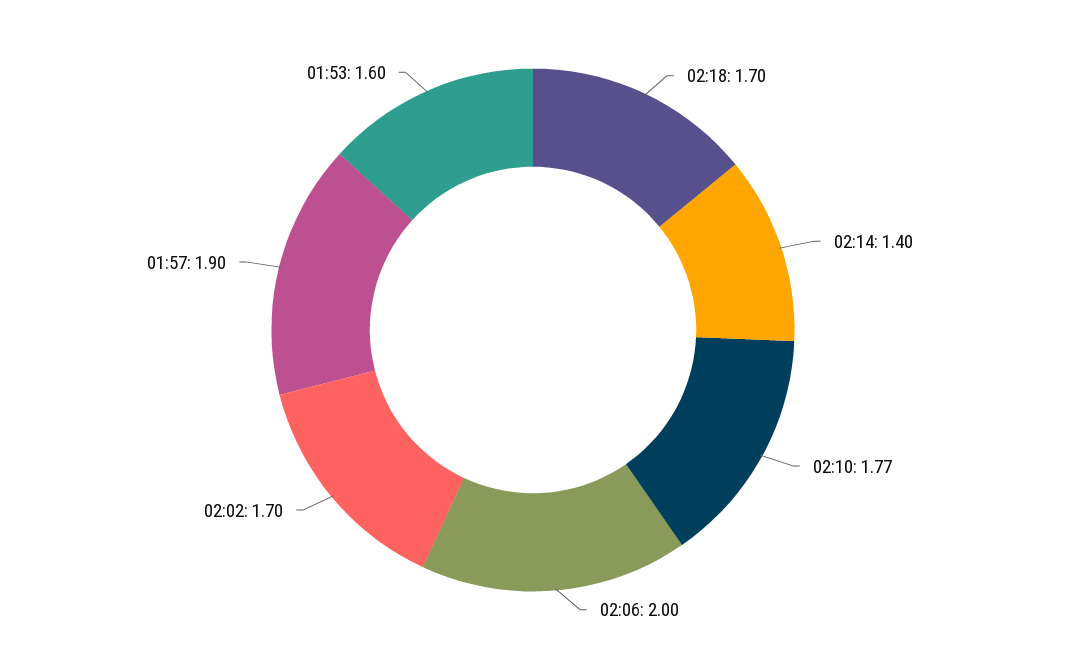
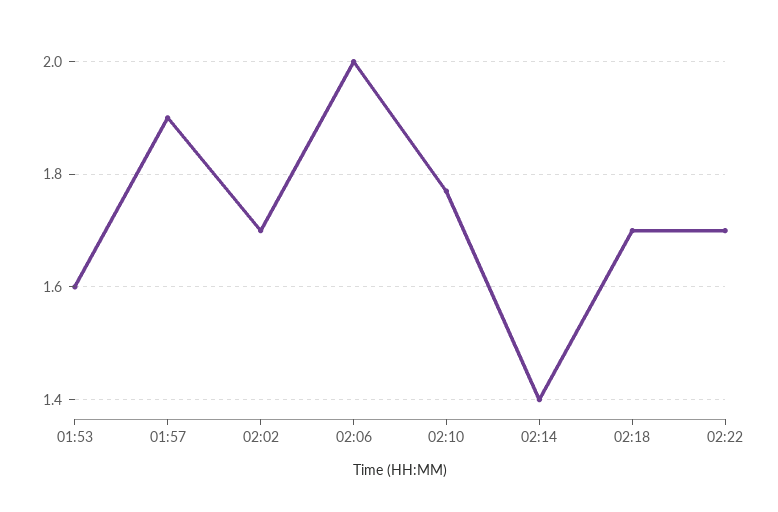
02:22: none -> 1.7

